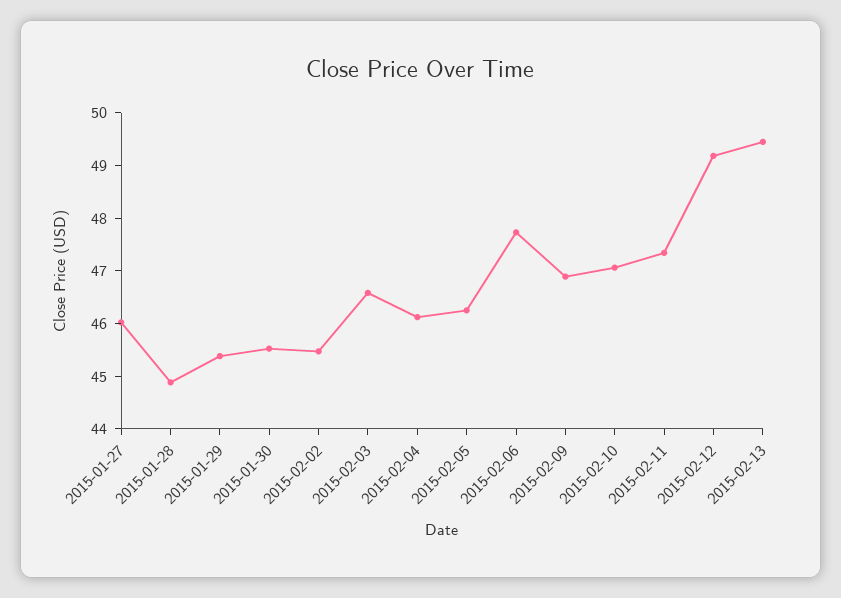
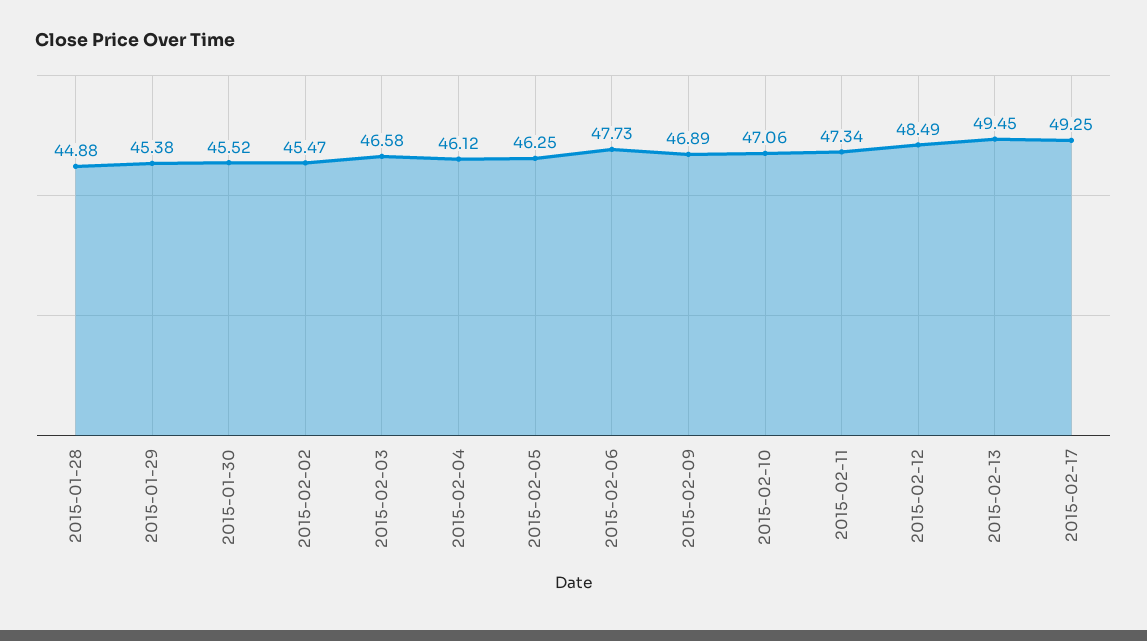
2015-01-27: 46 -> none
2015-02-12: 49.2 -> 48.49
2015-02-17: none -> 49.25

